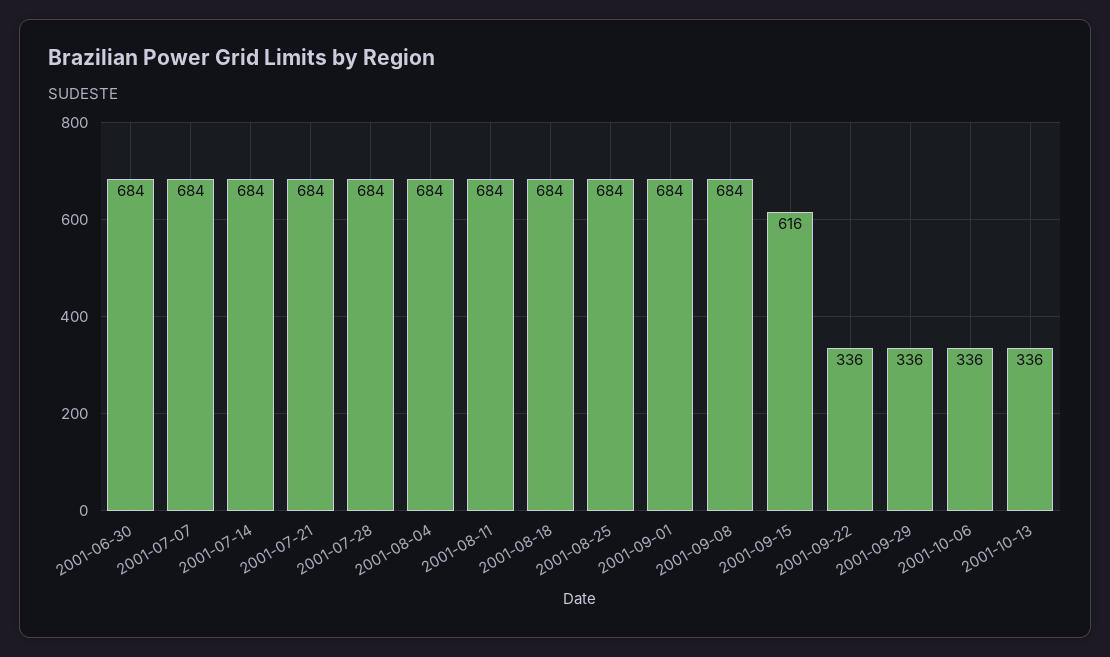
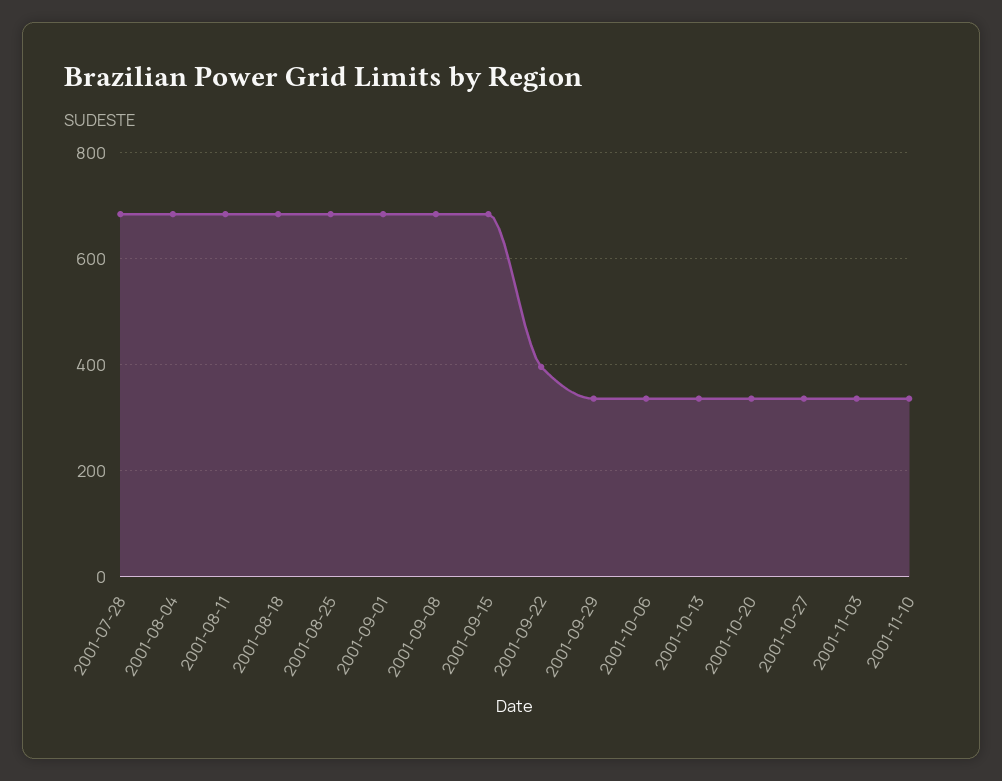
2001-06-30: 684 -> none
2001-07-07: 684 -> none
2001-07-14: 684 -> none
2001-07-21: 684 -> none
2001-09-15: 616 -> 680
2001-09-22: 336 -> 400
2001-10-20: none -> 340
2001-10-27: none -> 340
2001-11-03: none -> 340
2001-11-10: none -> 340

